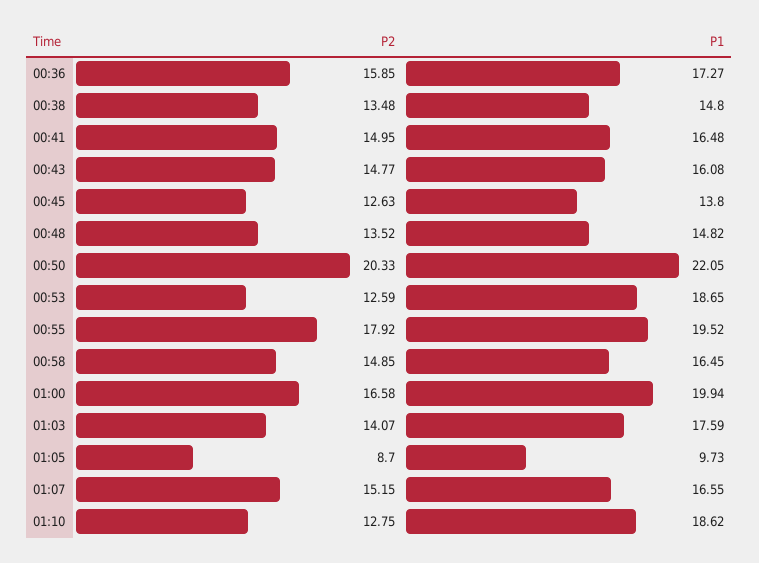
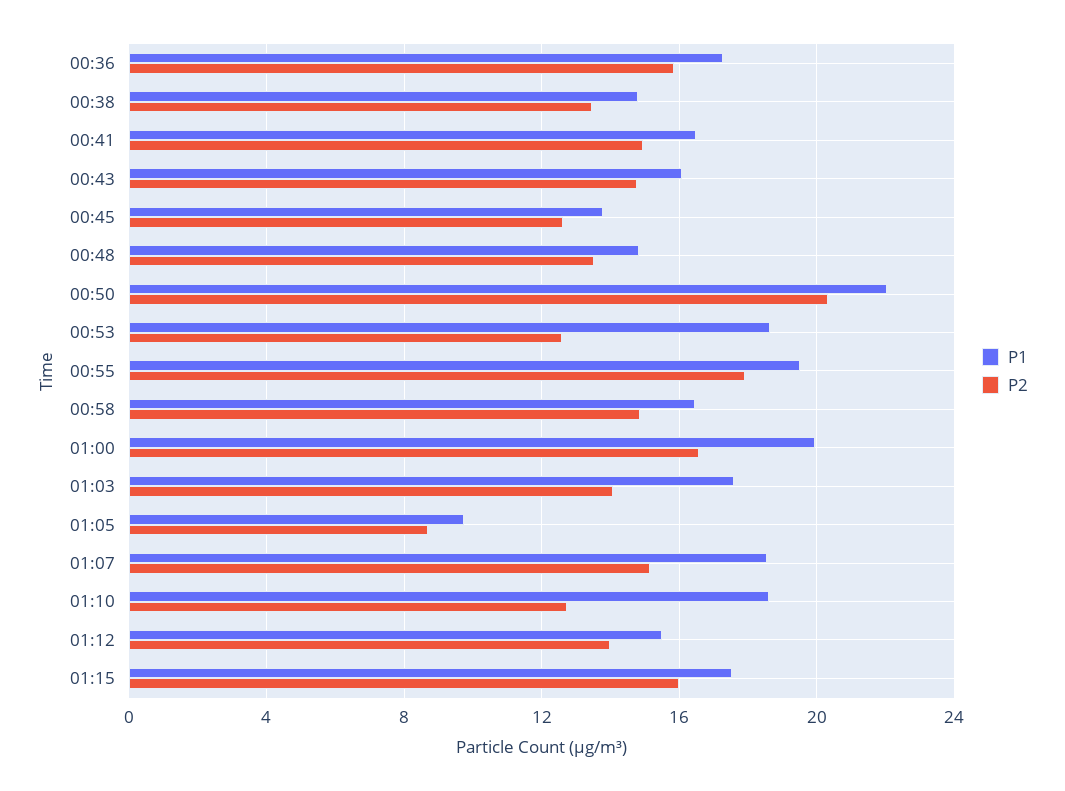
P1, 01:07: 16.55 -> 18.5
P1, 01:12: none -> 15.5
P2, 01:12: none -> 14
P1, 01:15: none -> 17.5
P2, 01:15: none -> 16

